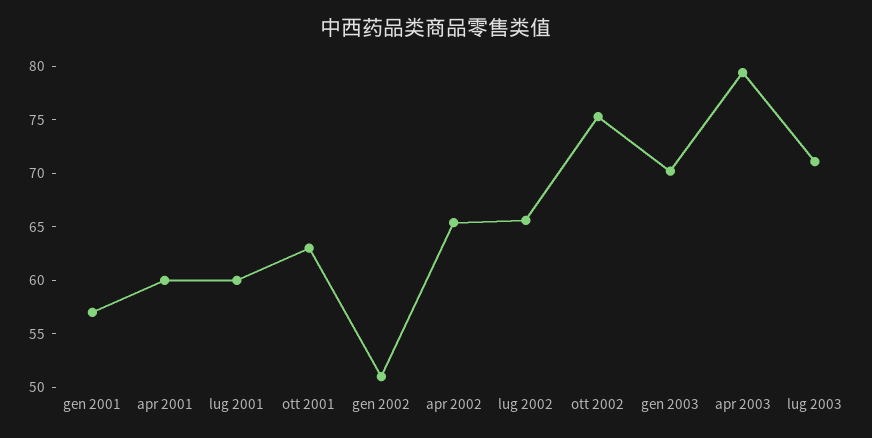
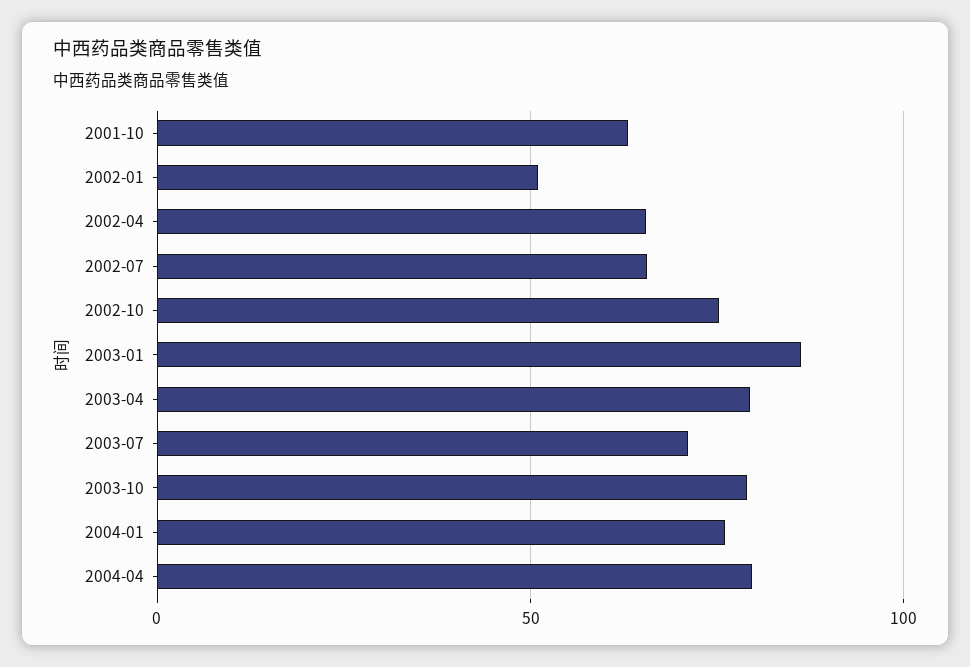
gen 2001: 57 -> none
apr 2001: 60 -> none
lug 2001: 60 -> none
gen 2003: 70 -> 85
2003-10: none -> 80
2004-01: none -> 75
2004-04: none -> 80

